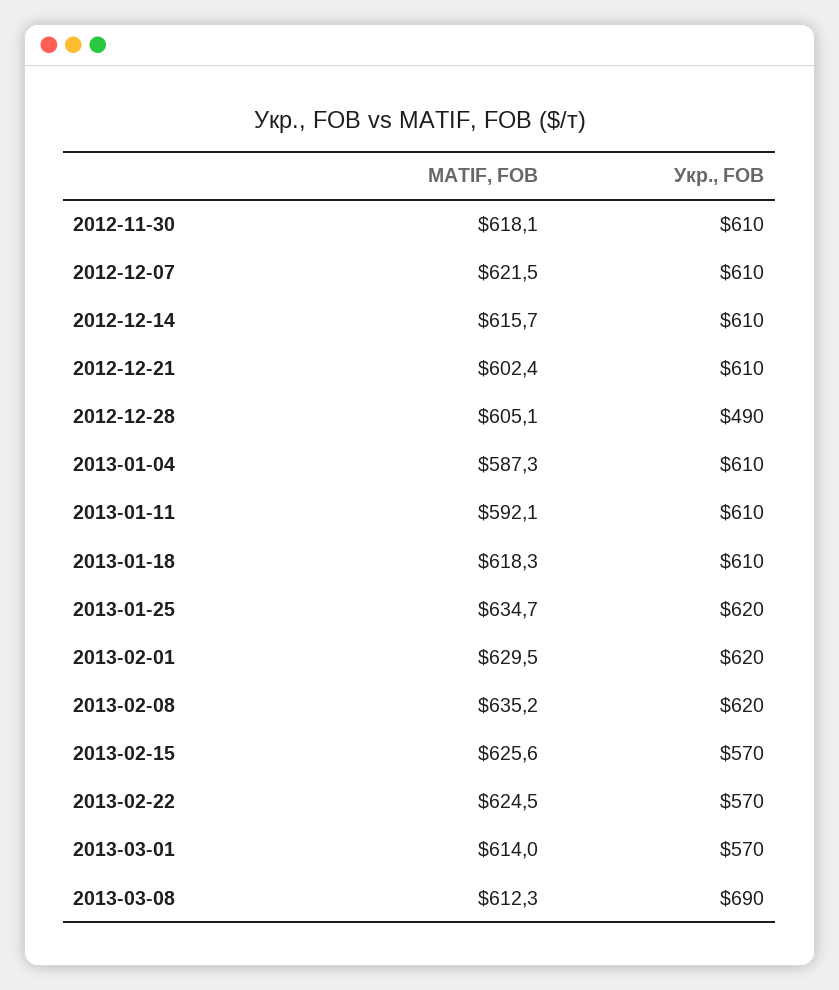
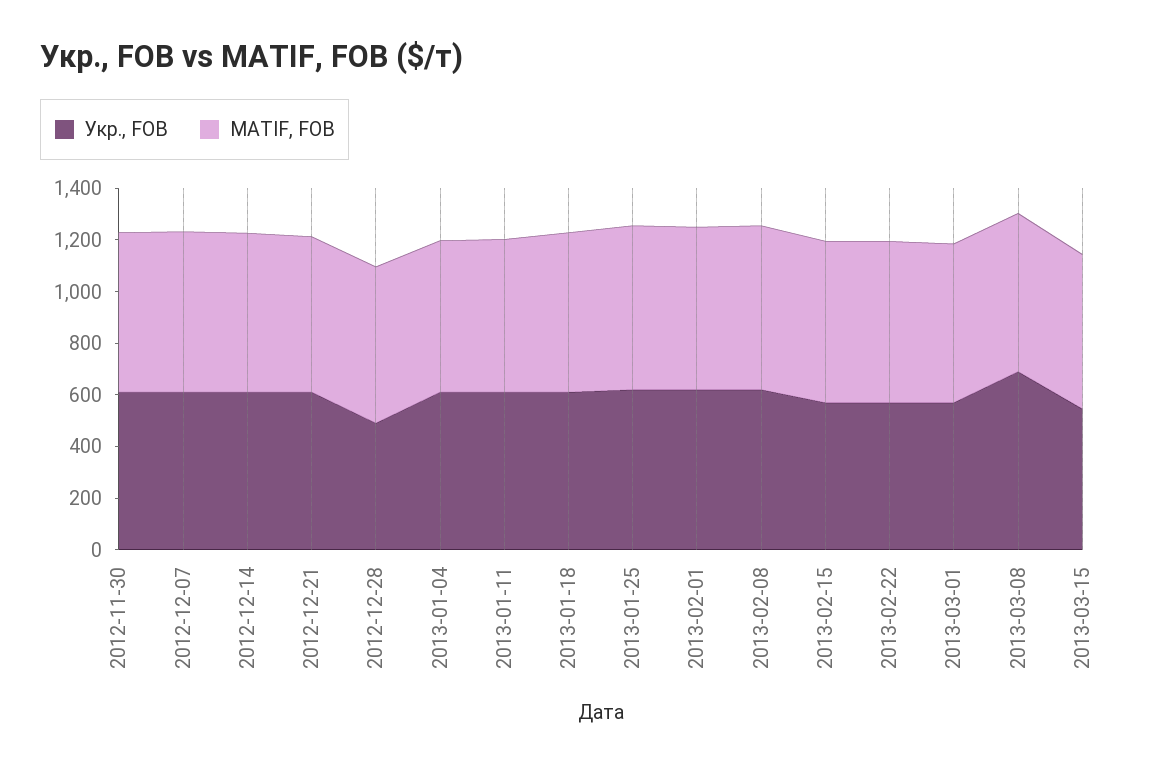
Укр., FOB, 2013-03-15: none -> 550
MATIF, FOB, 2013-03-15: none -> 600

